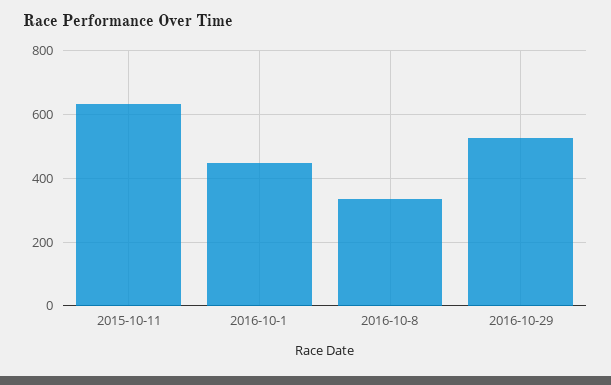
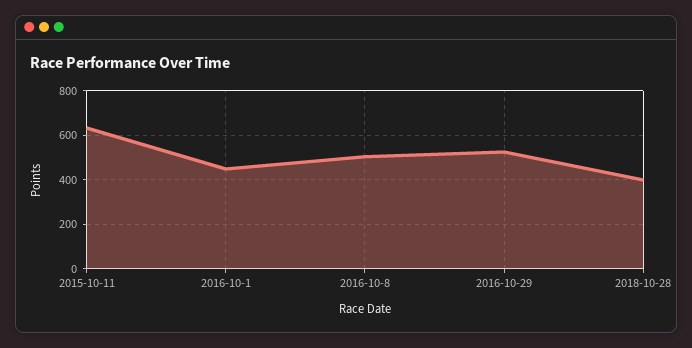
2016-10-8: 340 -> 500
2018-10-28: none -> 400

